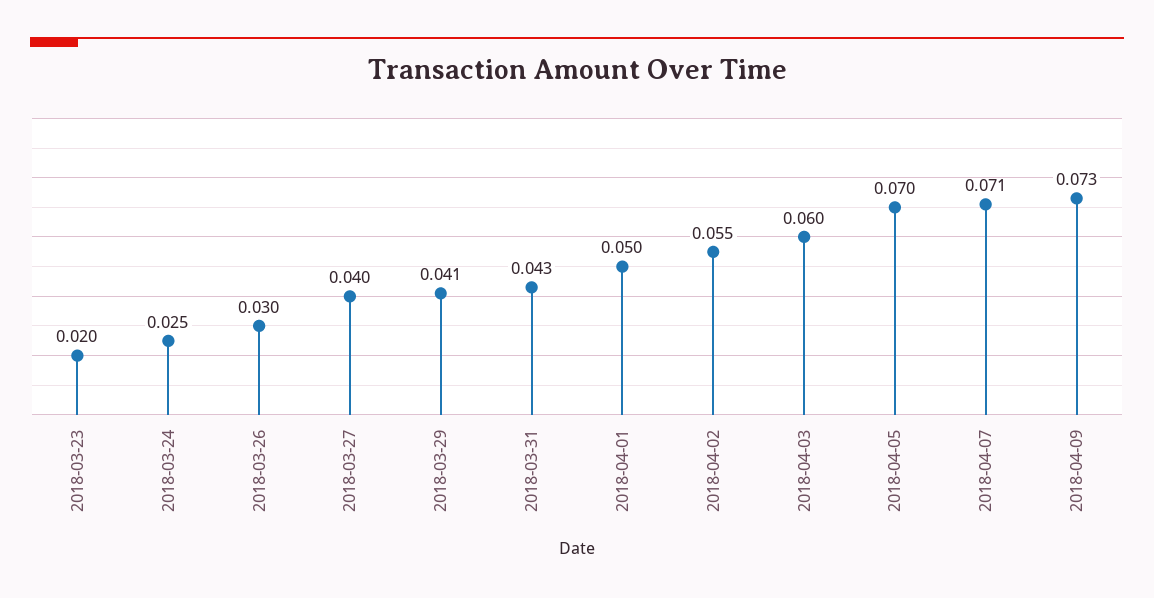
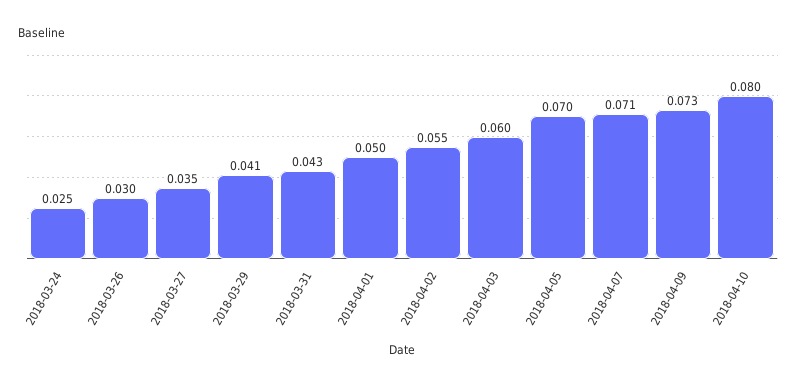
2018-03-23: 0.02 -> none
2018-03-27: 0.04 -> 0.035
2018-04-10: none -> 0.08

